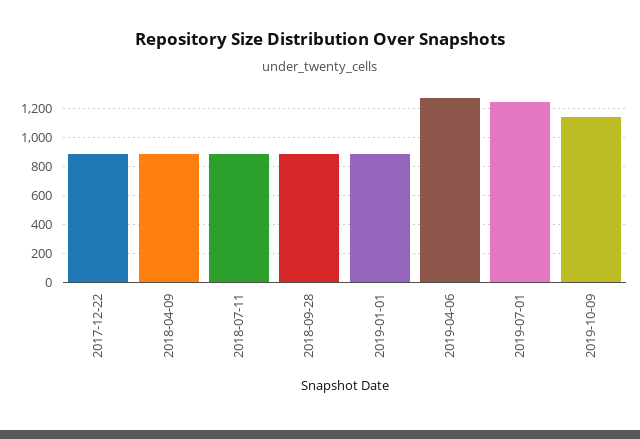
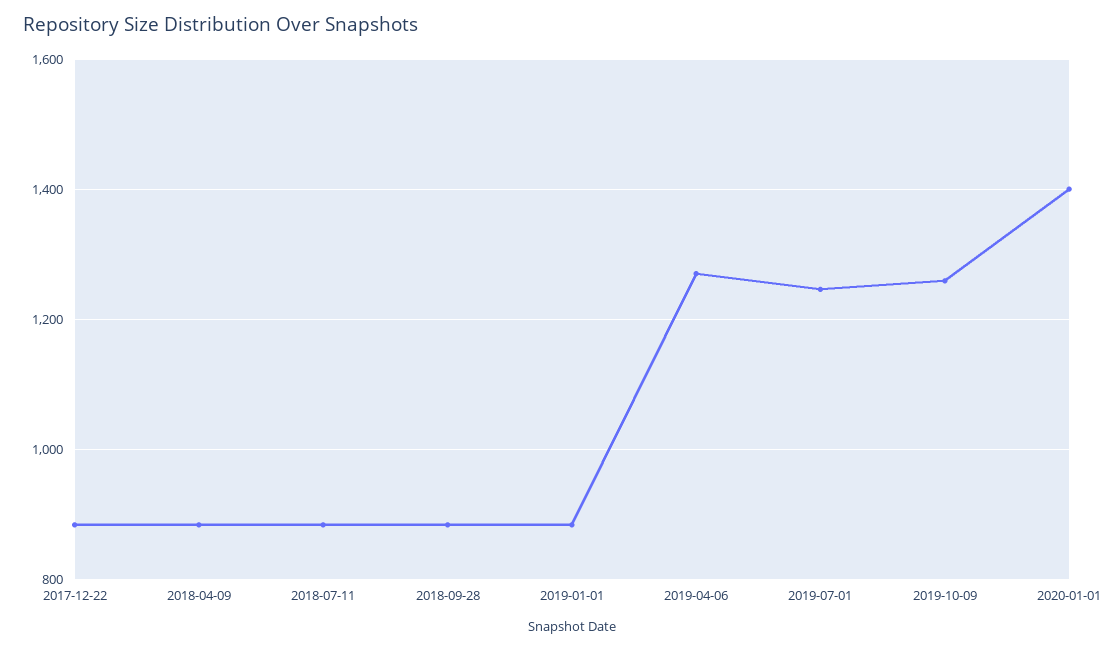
2019-10-09: 1150 -> 1260
2020-01-01: none -> 1400

